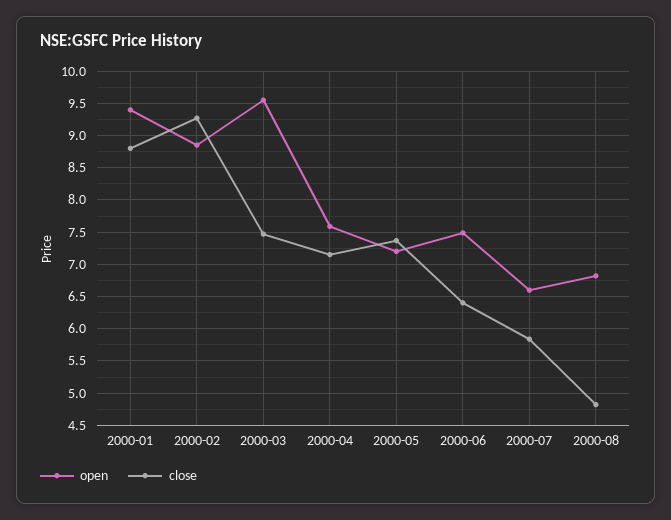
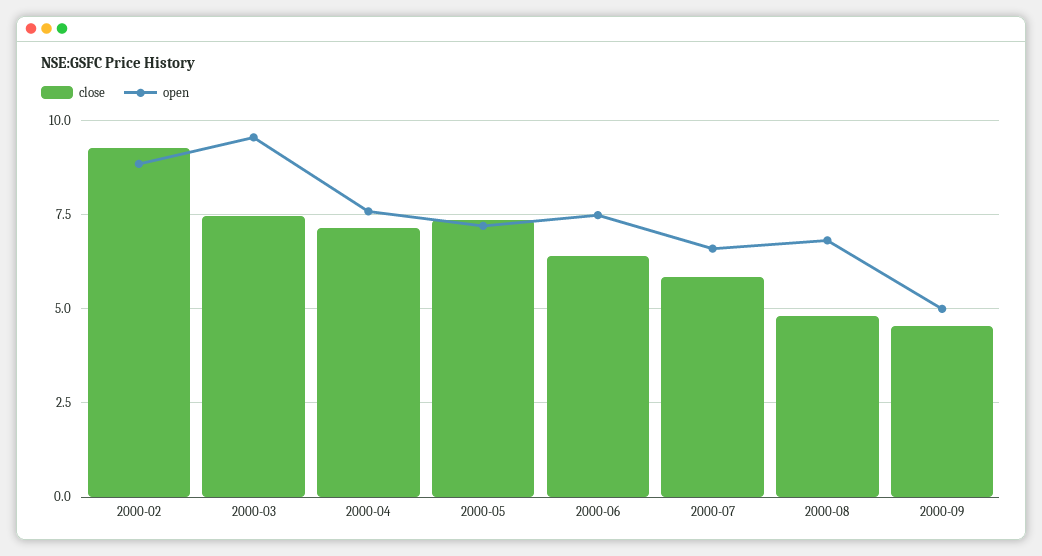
open, 2000-01: 9.4 -> none
close, 2000-01: 8.8 -> none
close, 2000-09: none -> 4.5
open, 2000-09: none -> 5

